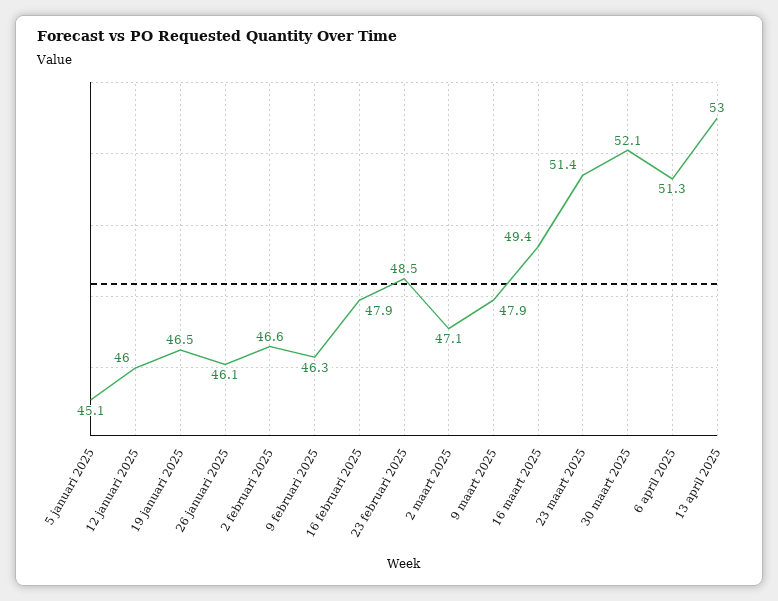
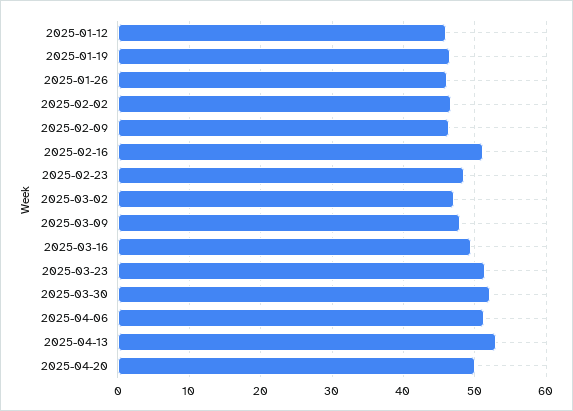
5 januari 2025: 45.1 -> none
16 februari 2025: 47.9 -> 51
2025-04-20: none -> 50

